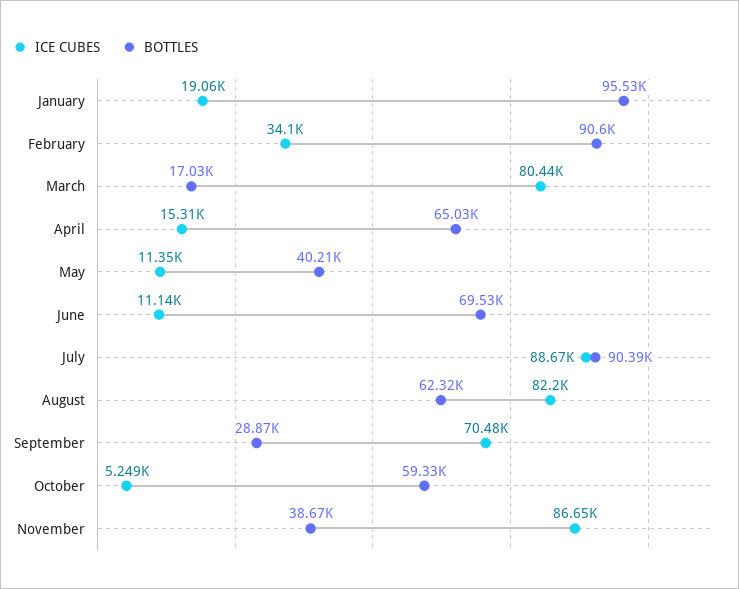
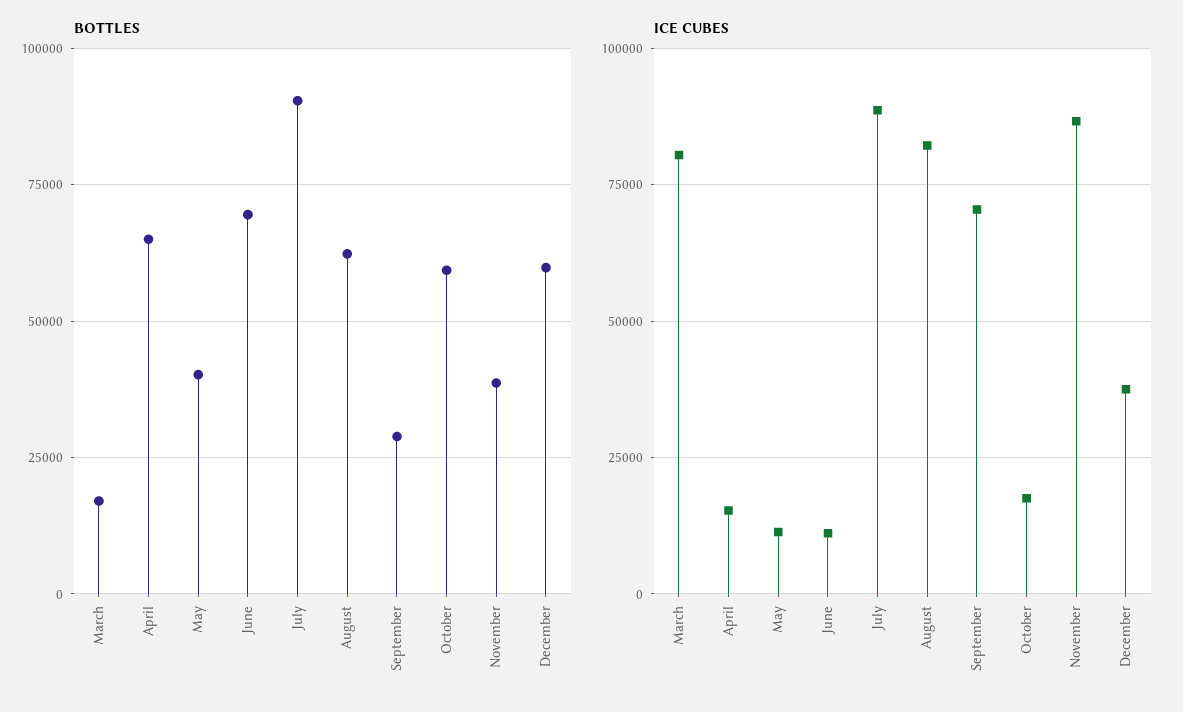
ICE CUBES, January: 19060 -> none
BOTTLES, January: 95530 -> none
ICE CUBES, February: 34100 -> none
BOTTLES, February: 90600 -> none
ICE CUBES, October: 5249 -> 17500
BOTTLES, December: none -> 60000
ICE CUBES, December: none -> 37500

